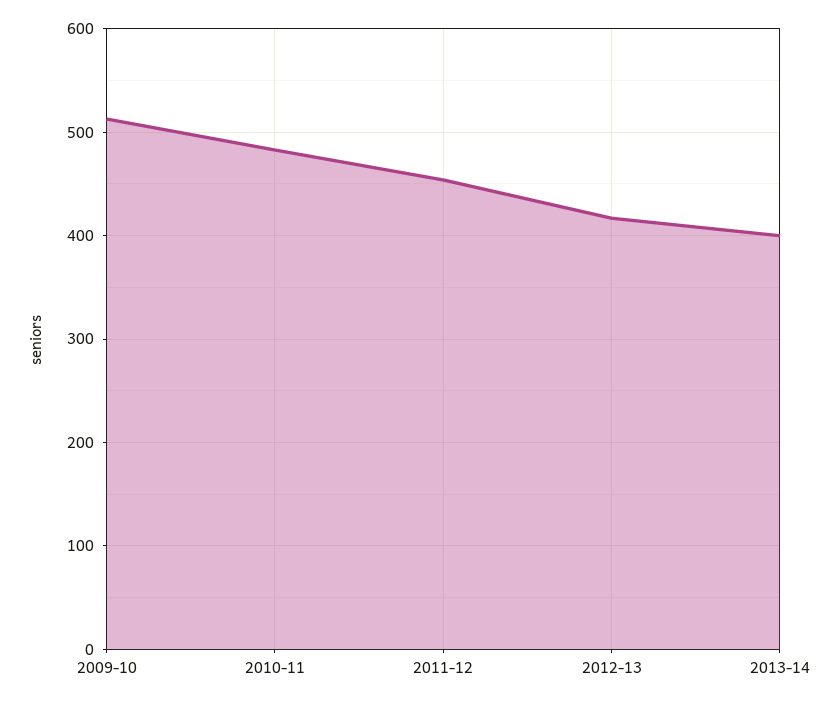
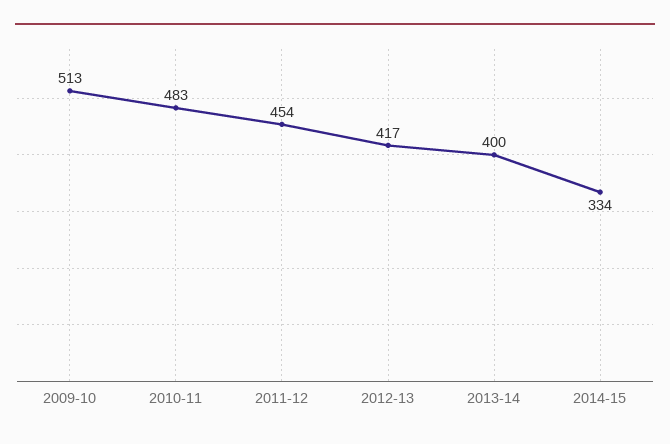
2014-15: none -> 334

